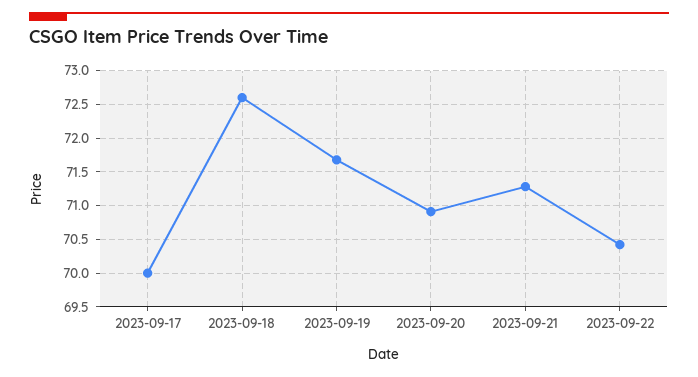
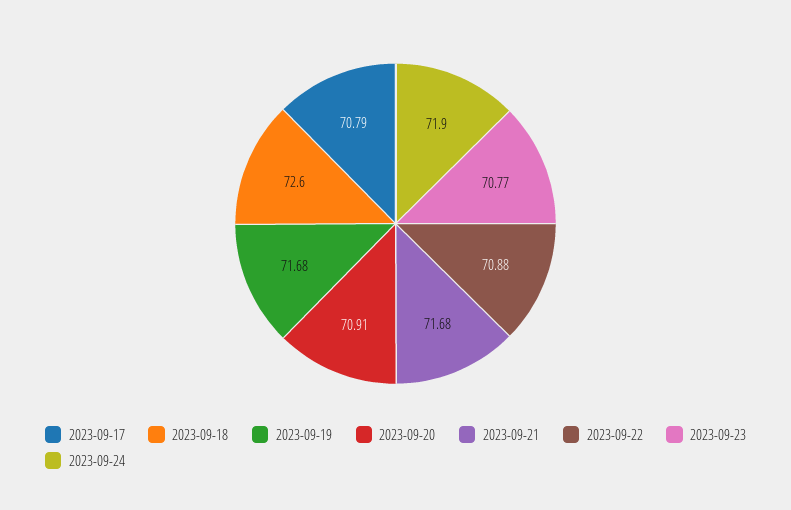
2023-09-17: 70 -> 70.79
2023-09-21: 71.3 -> 71.68
2023-09-22: 70.4 -> 70.88
2023-09-23: none -> 70.77
2023-09-24: none -> 71.9

